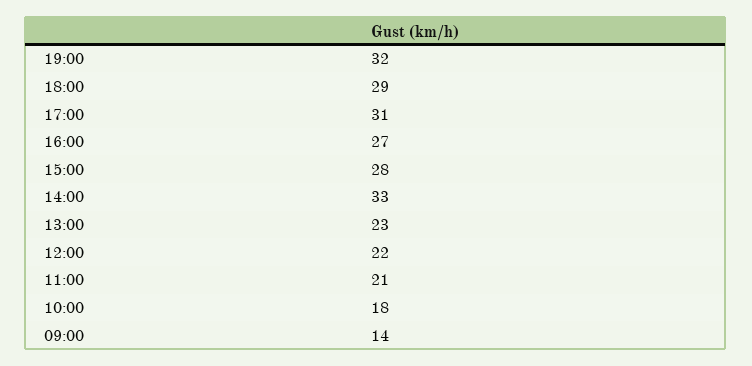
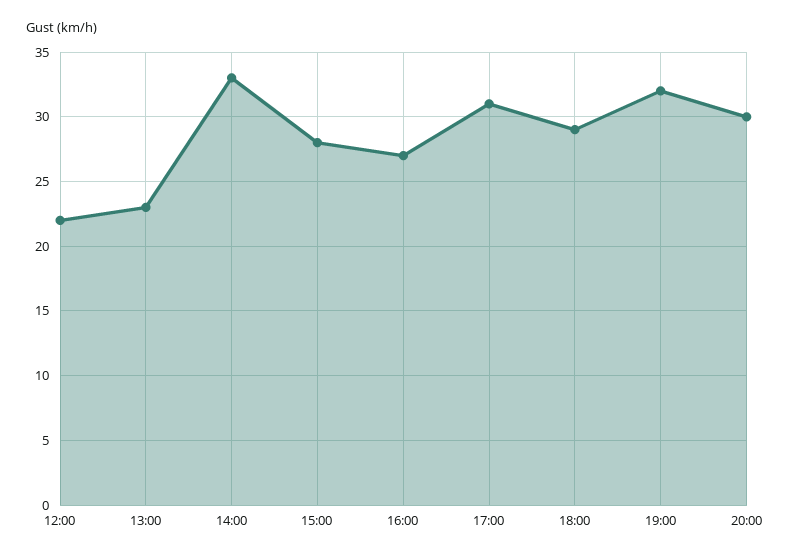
11:00: 21 -> none
10:00: 18 -> none
09:00: 14 -> none
20:00: none -> 30

